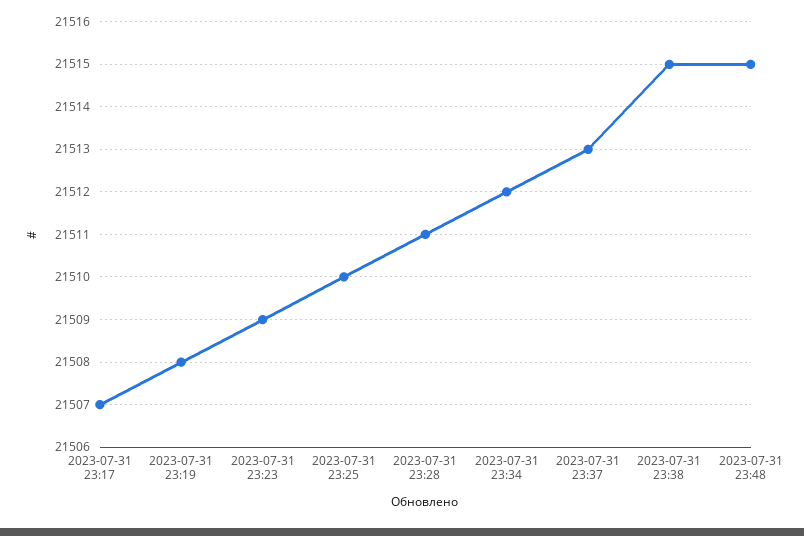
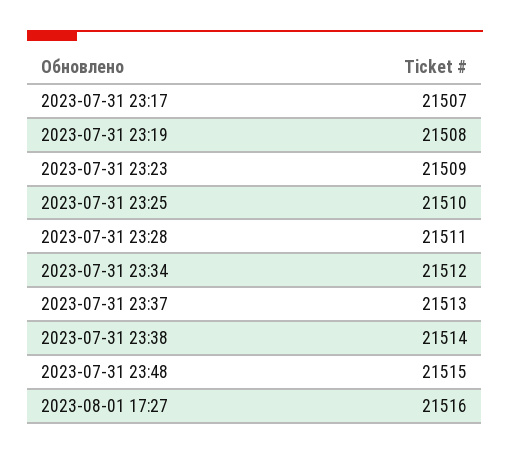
2023-07-31 23:38: 21515 -> 21514
2023-08-01 17:27: none -> 21516

